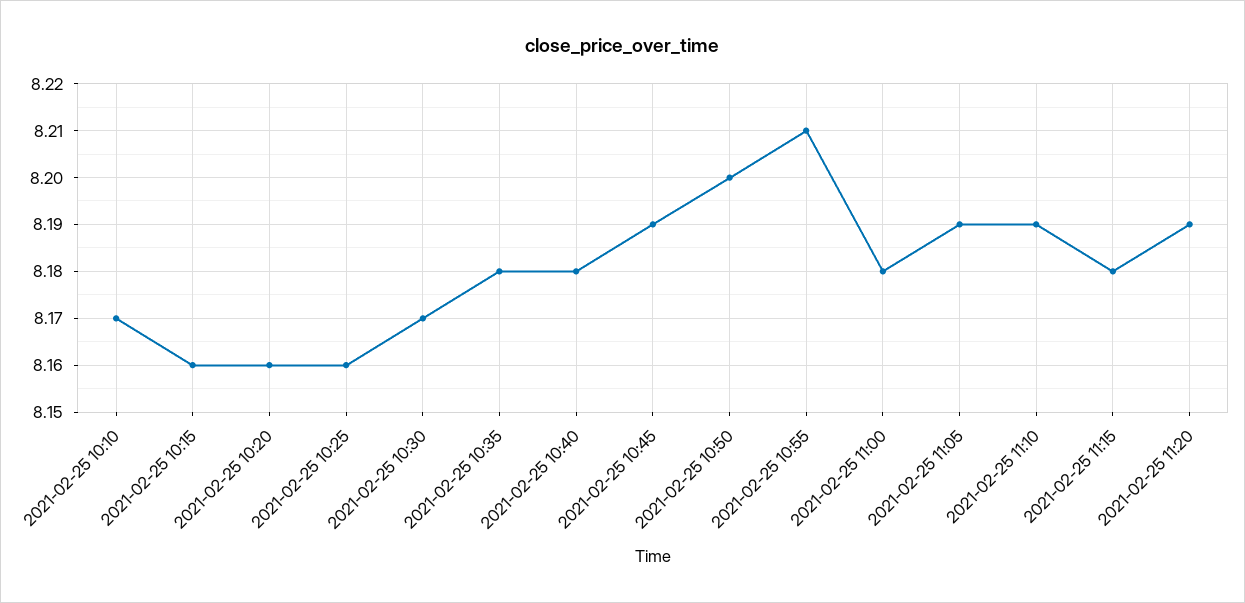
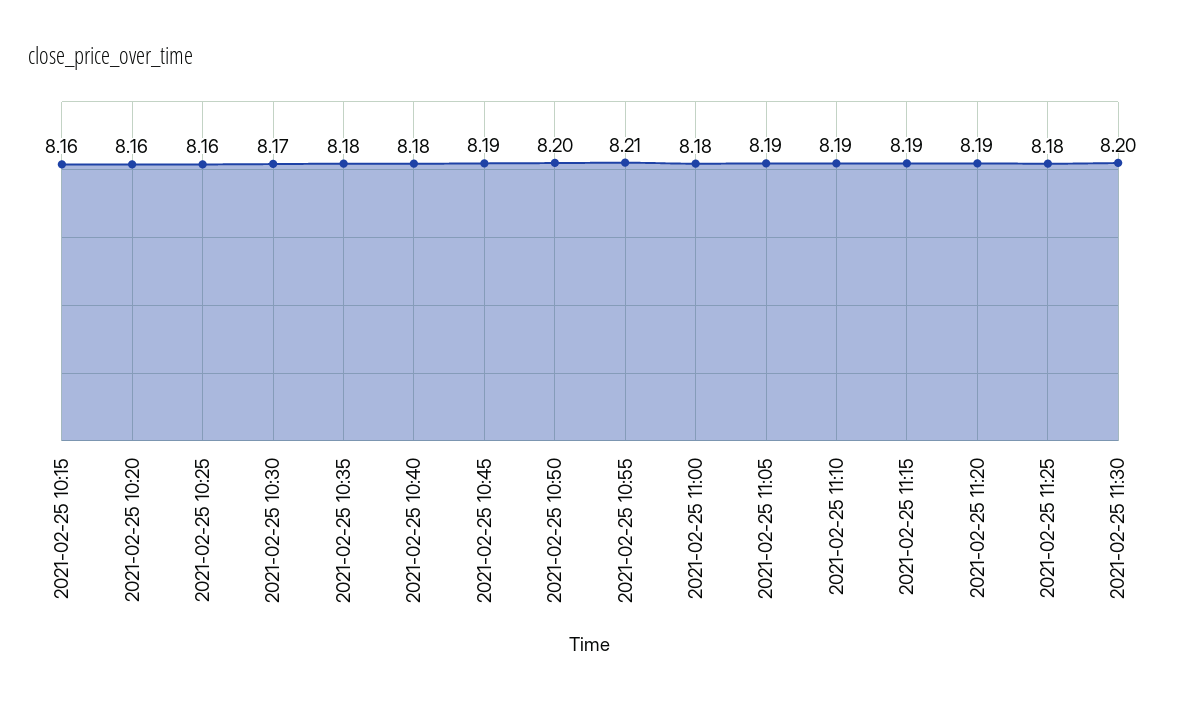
2021-02-25 10:10: 8.17 -> none
2021-02-25 11:15: 8.18 -> 8.19
2021-02-25 11:25: none -> 8.18
2021-02-25 11:30: none -> 8.2

